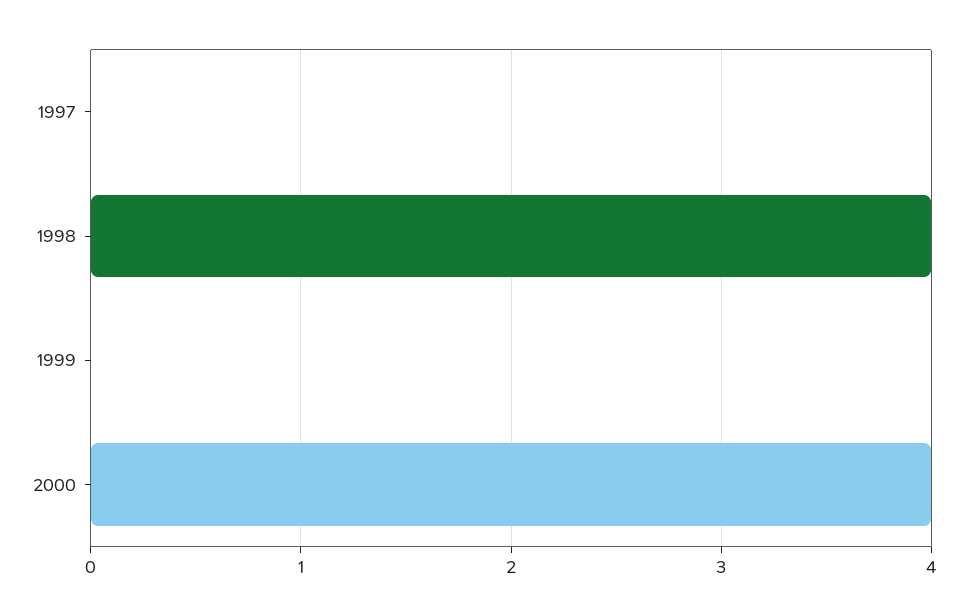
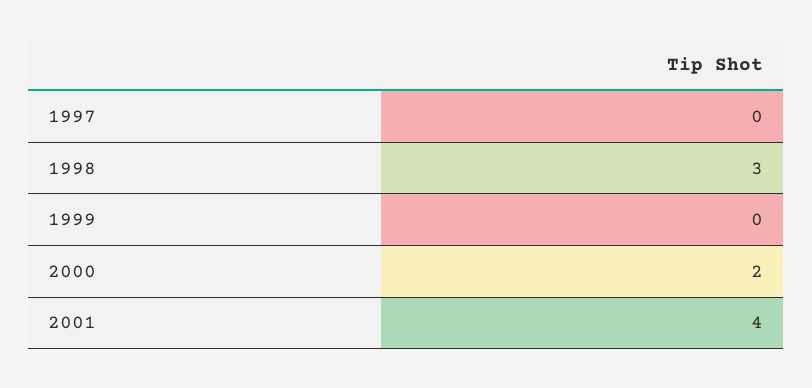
1998: 4 -> 3
2000: 4 -> 2
2001: none -> 4

